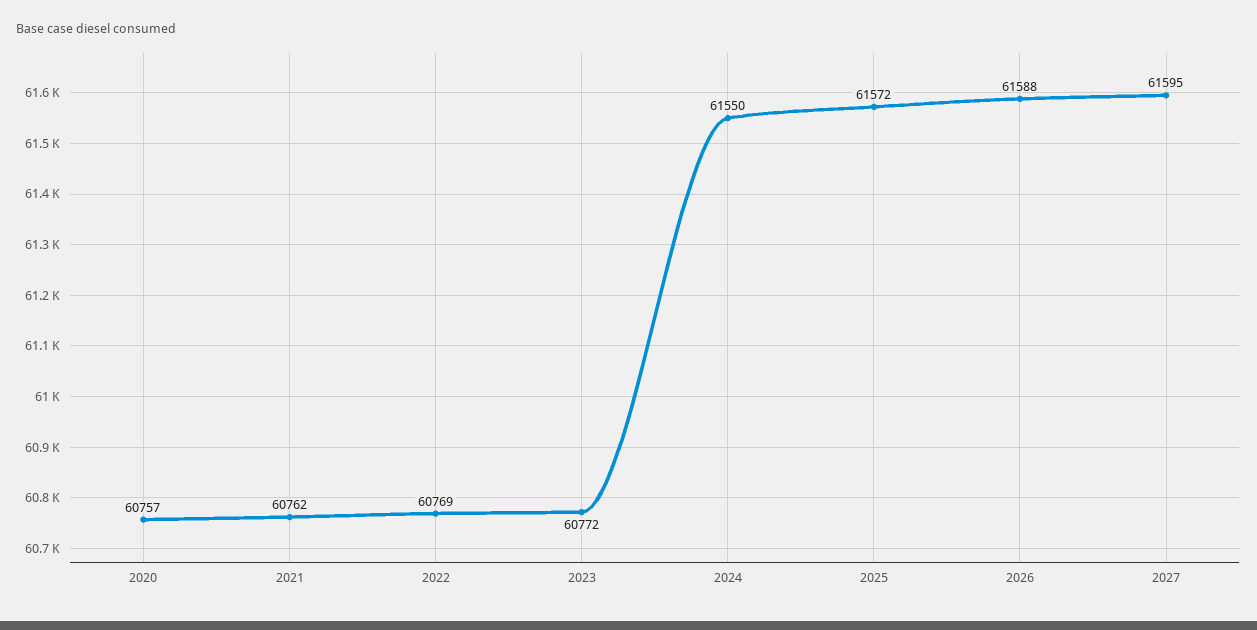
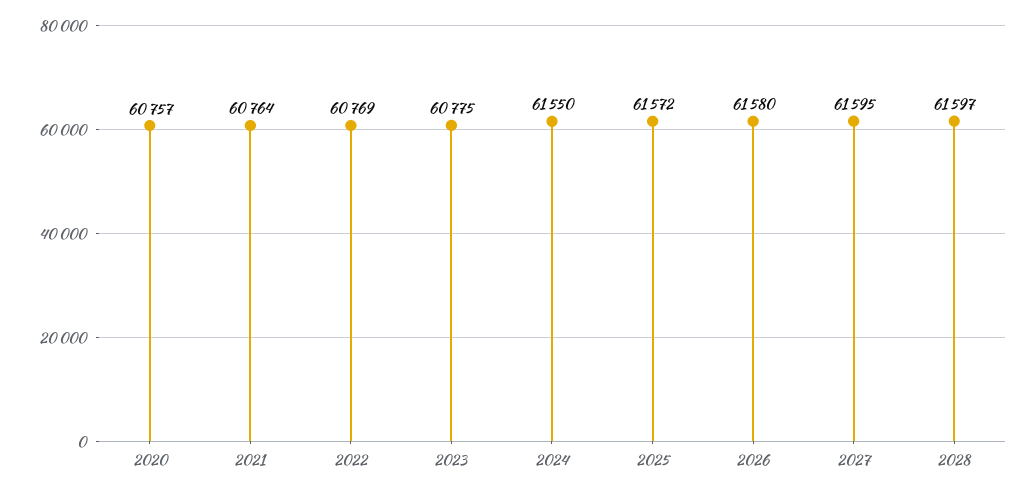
2021: 60762 -> 60764
2023: 60772 -> 60775
2026: 61588 -> 61580
2028: none -> 61597

